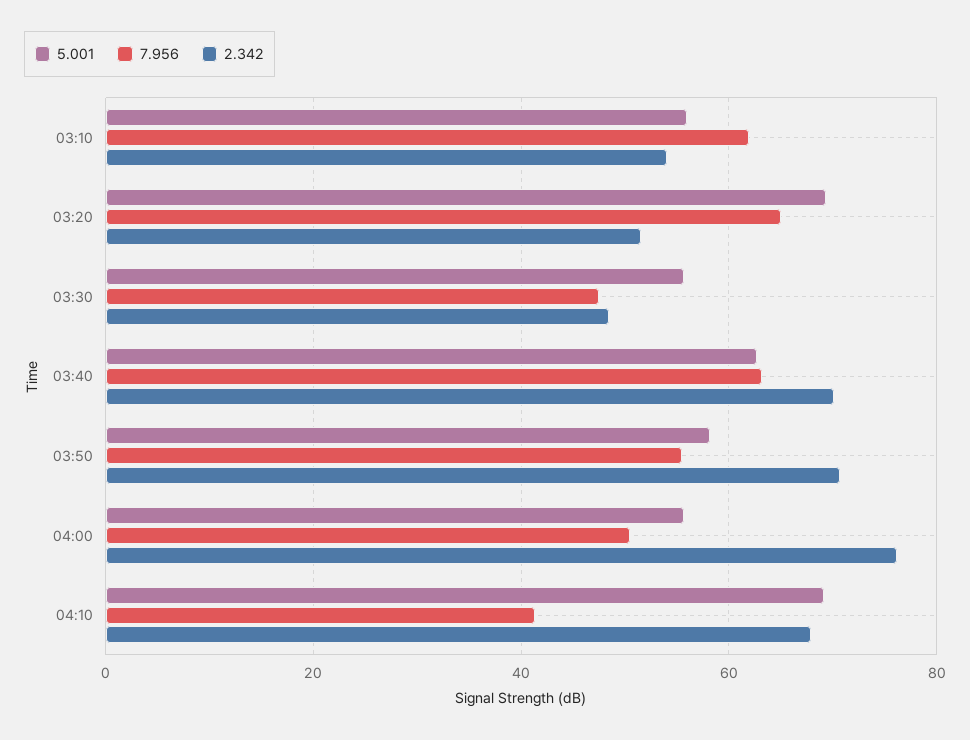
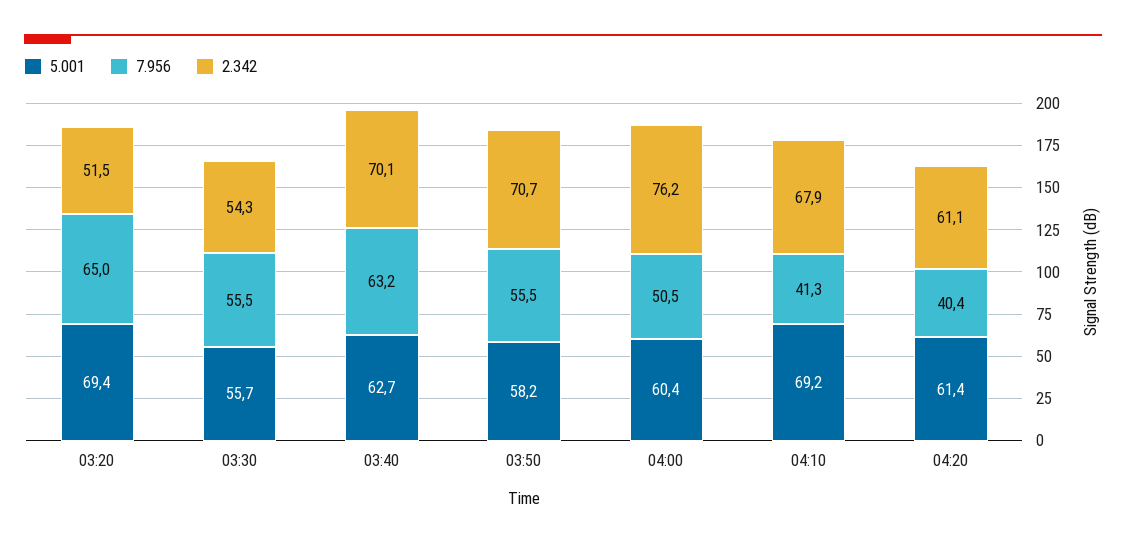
5.001, 03:10: 56 -> none
7.956, 03:10: 62 -> none
2.342, 03:10: 54 -> none
7.956, 03:30: 48 -> 55.5
2.342, 03:30: 48 -> 54.3
5.001, 04:00: 56 -> 60.4
5.001, 04:20: none -> 61.4
7.956, 04:20: none -> 40.4
2.342, 04:20: none -> 61.1

